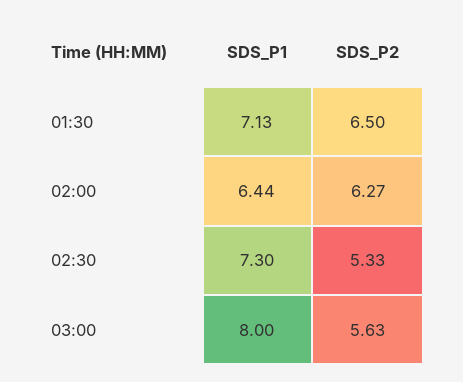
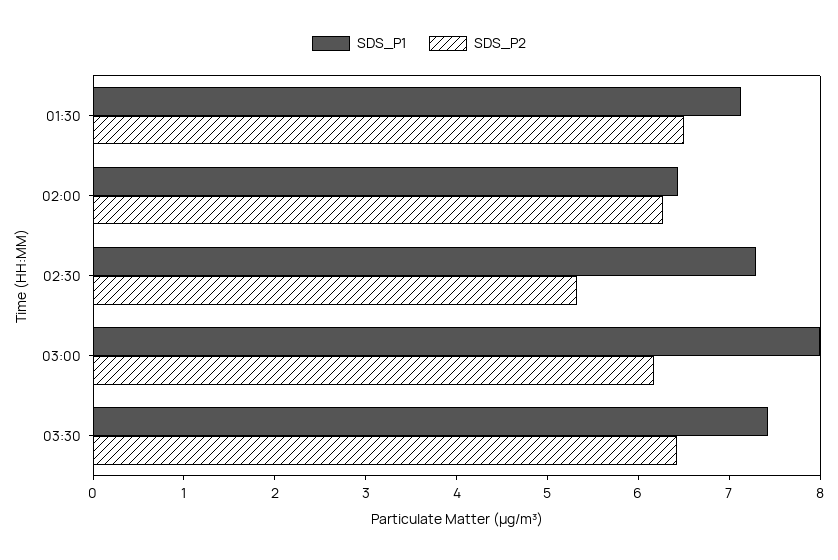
SDS_P2, 03:00: 5.63 -> 6.2
SDS_P1, 03:30: none -> 7.4
SDS_P2, 03:30: none -> 6.4

